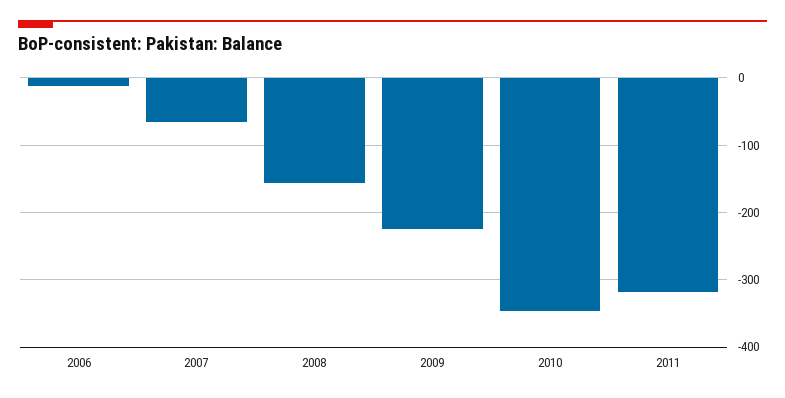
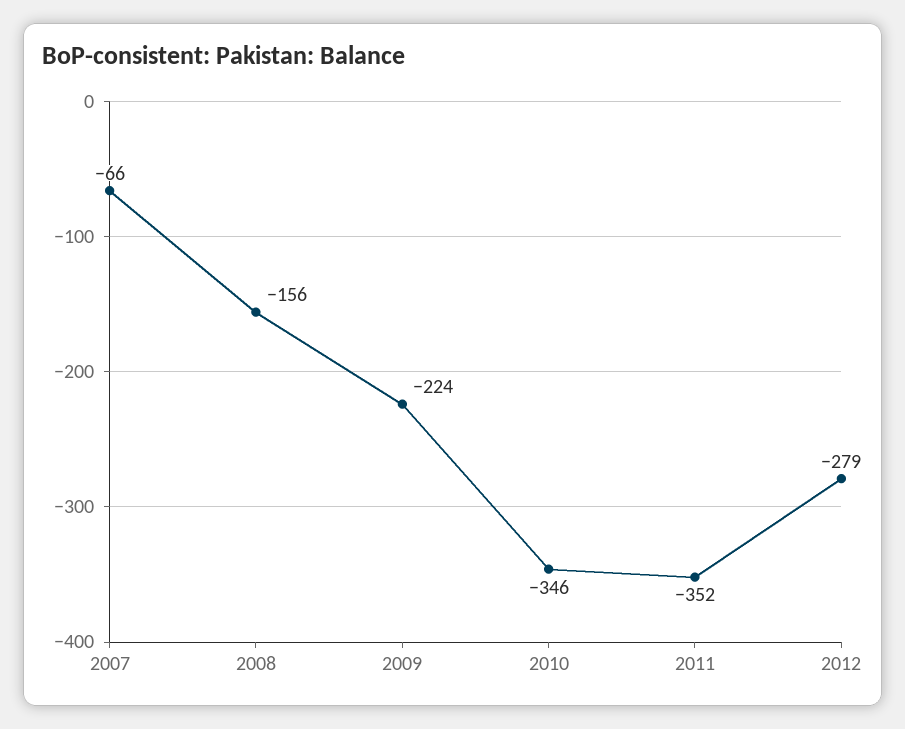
2006: -10 -> none
2011: -320 -> -352
2012: none -> -279

